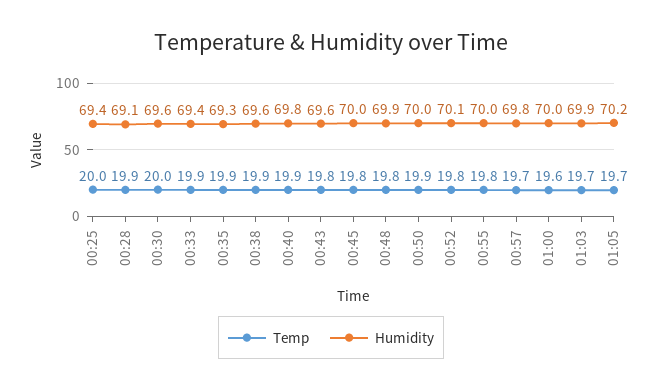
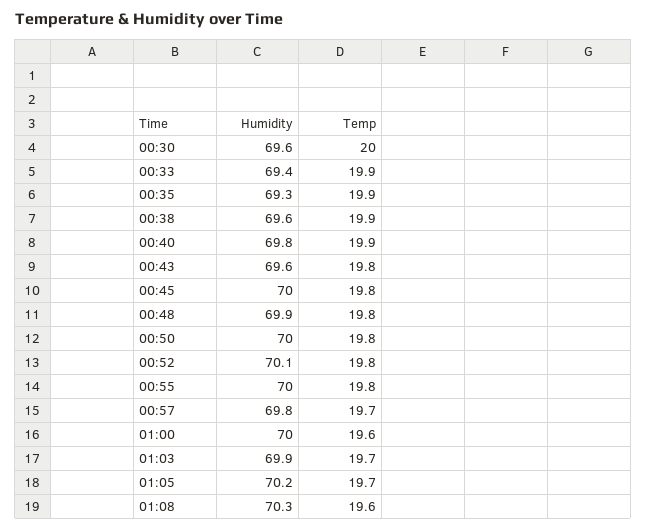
Temp, 00:25: 20 -> none
Humidity, 00:25: 69.4 -> none
Temp, 00:28: 19.9 -> none
Humidity, 00:28: 69.1 -> none
Temp, 00:50: 19.9 -> 19.8
Humidity, 01:08: none -> 70.3
Temp, 01:08: none -> 19.6

